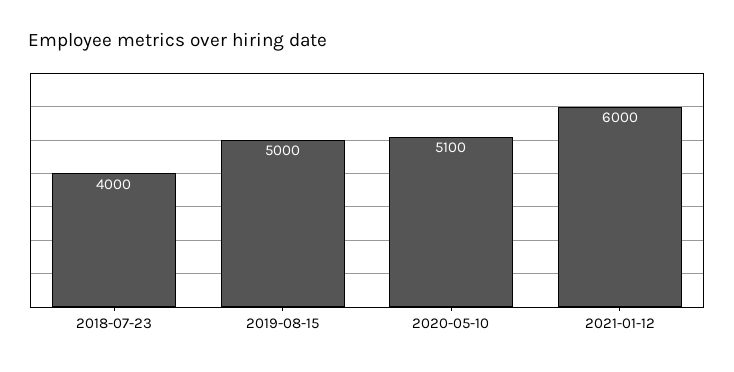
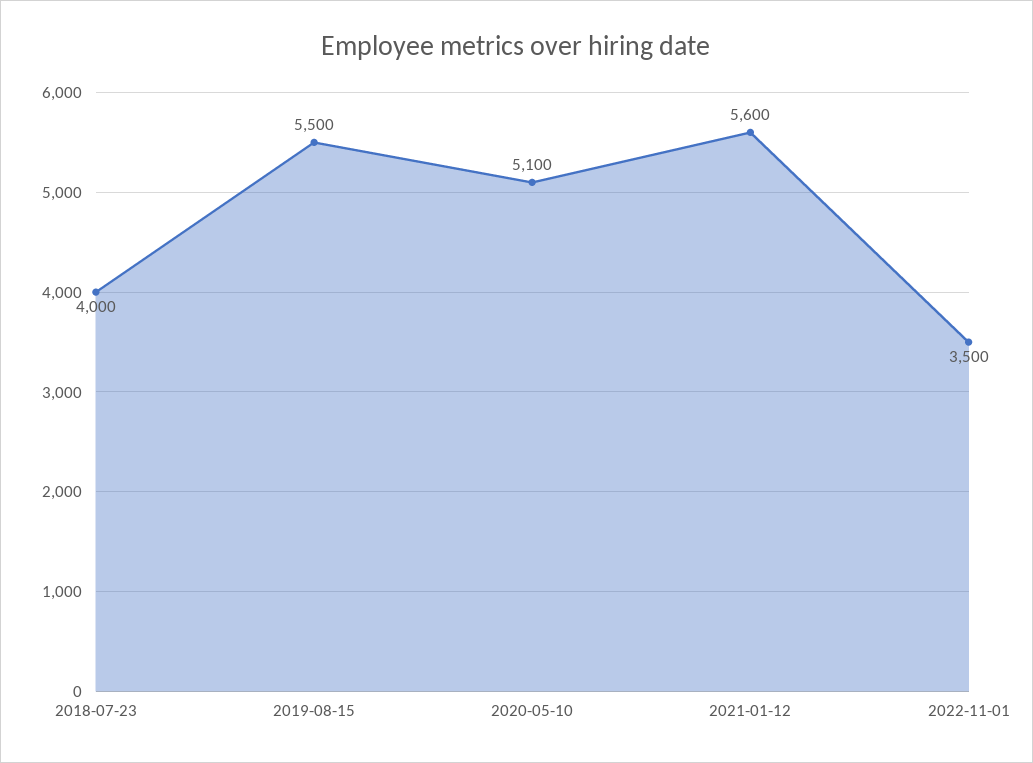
2019-08-15: 5000 -> 5500
2021-01-12: 6000 -> 5600
2022-11-01: none -> 3500

